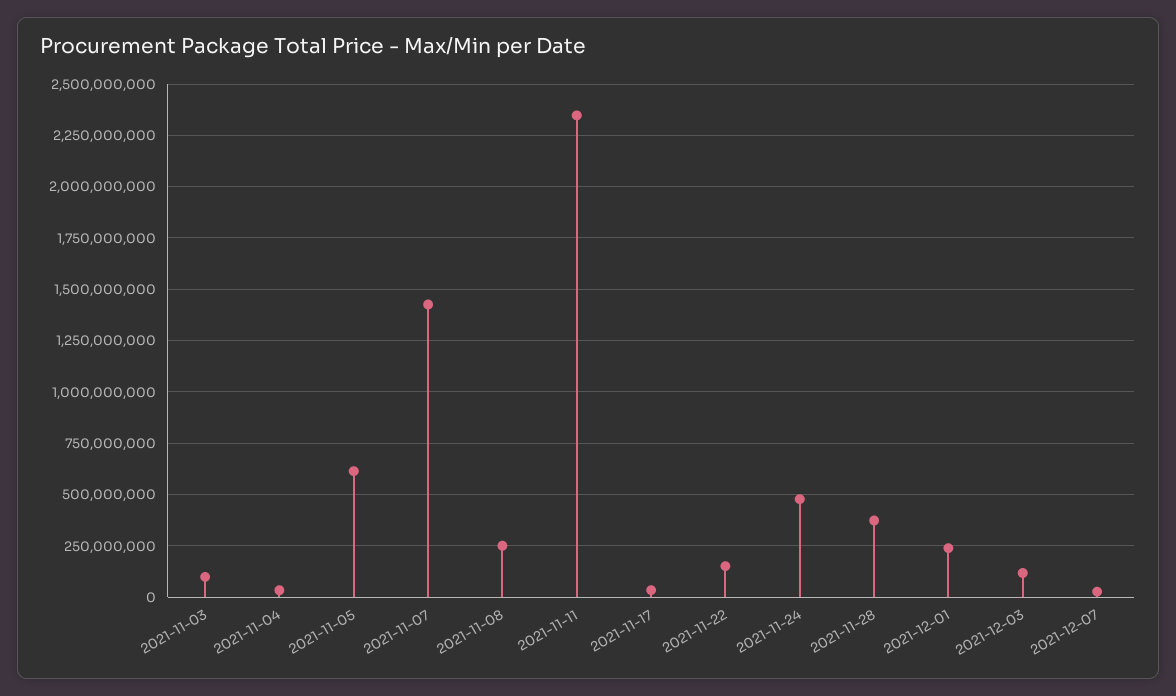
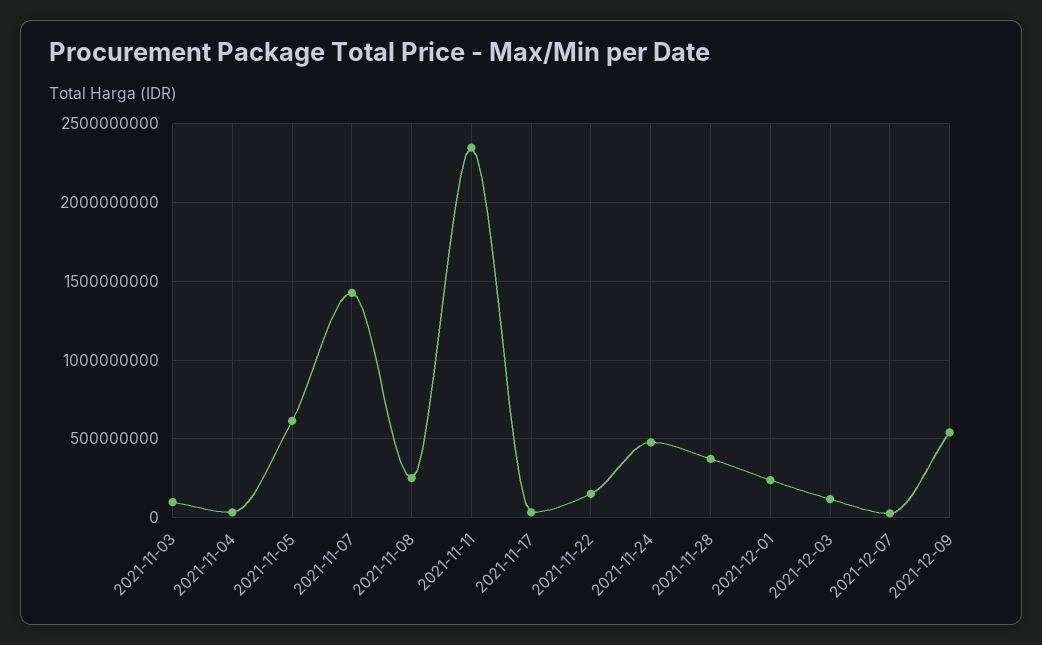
2021-12-09: none -> 550000000

